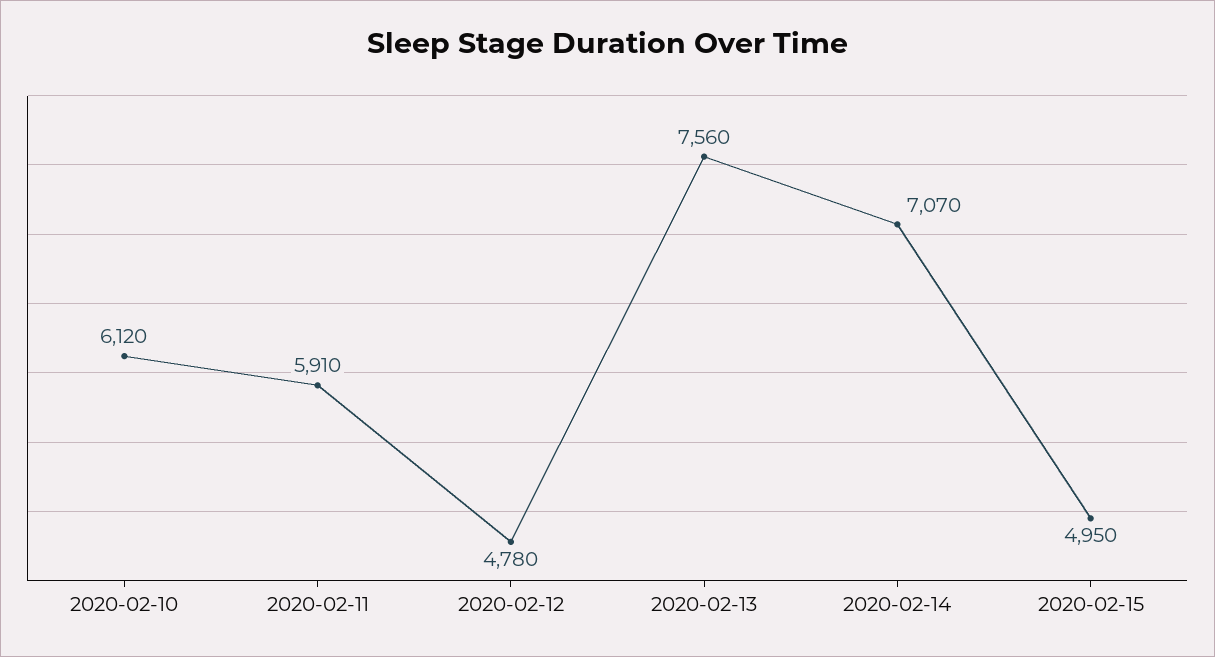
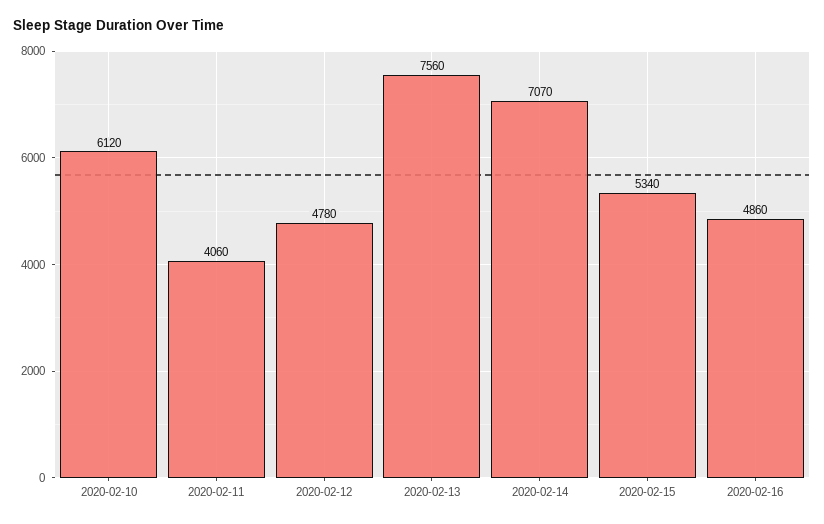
2020-02-11: 5910 -> 4060
2020-02-15: 4950 -> 5340
2020-02-16: none -> 4860

